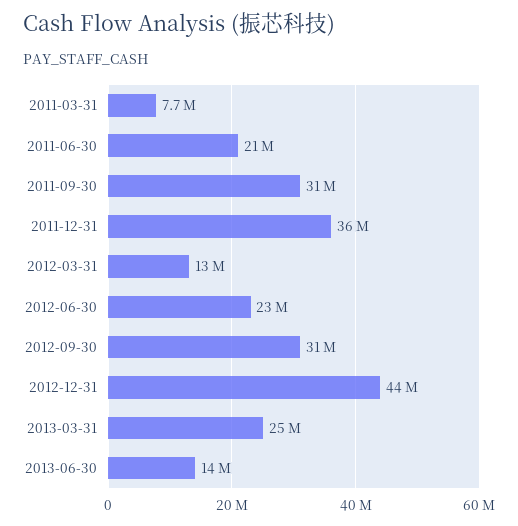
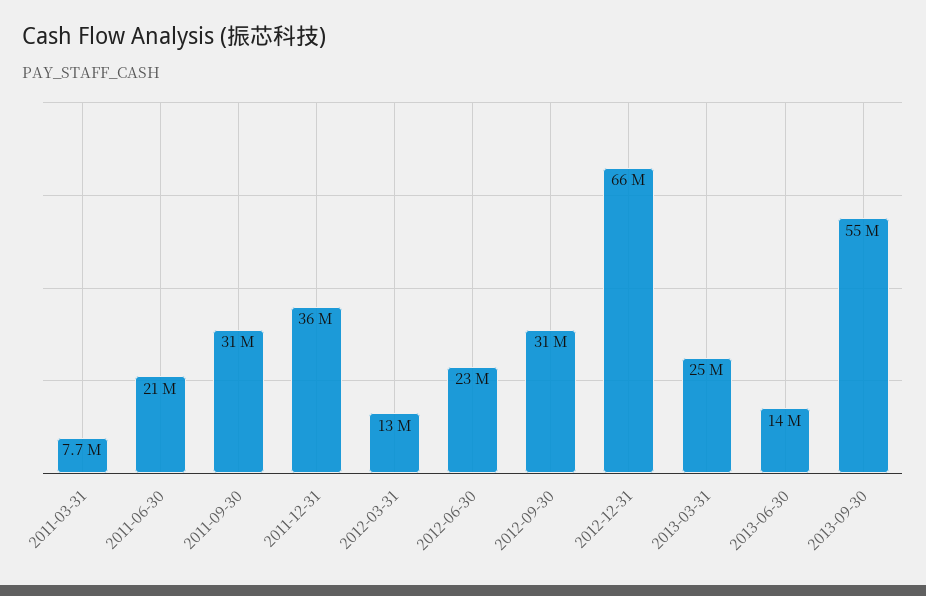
2012-12-31: 44000000 -> 66000000
2013-09-30: none -> 55000000

